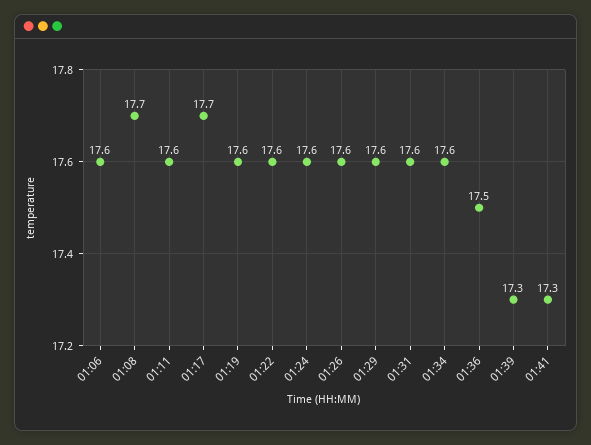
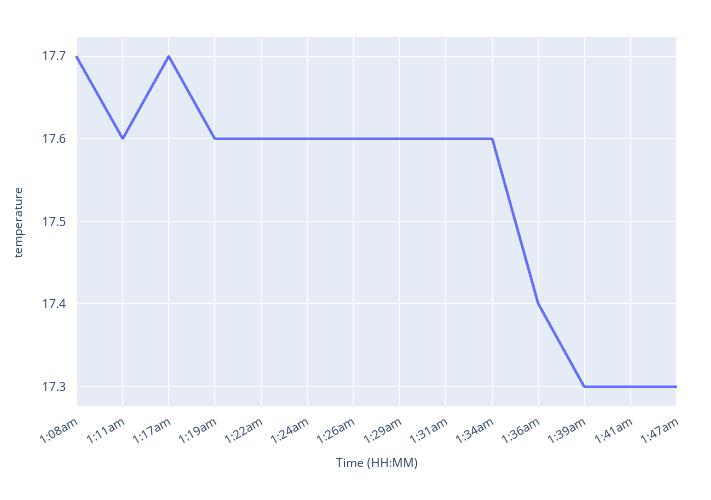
01:06: 17.6 -> none
01:36: 17.5 -> 17.4
1:47am: none -> 17.3

